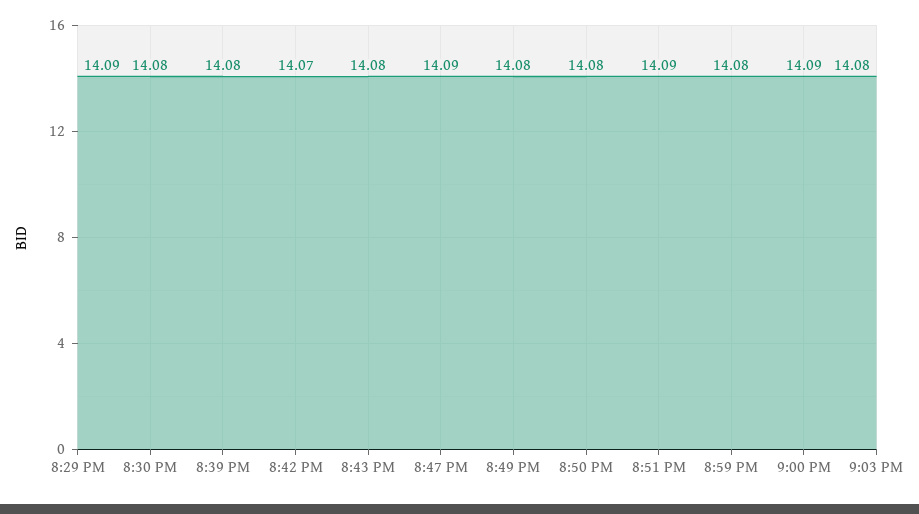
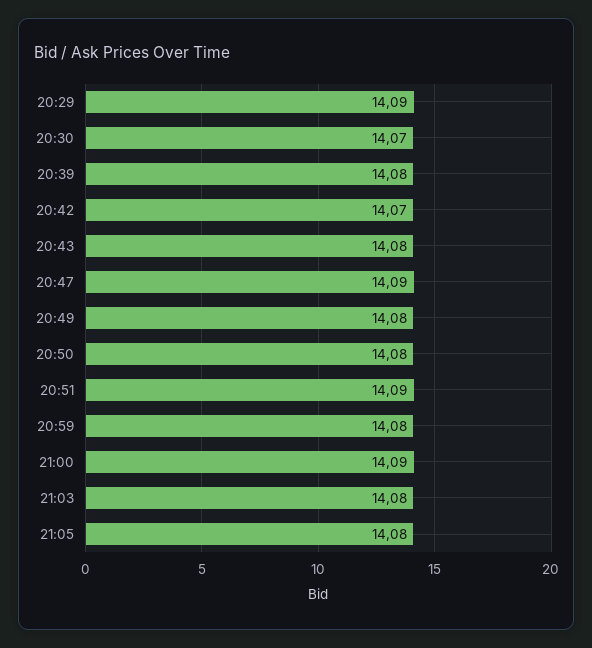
8:30 PM: 14.08 -> 14.07
21:05: none -> 14.08

